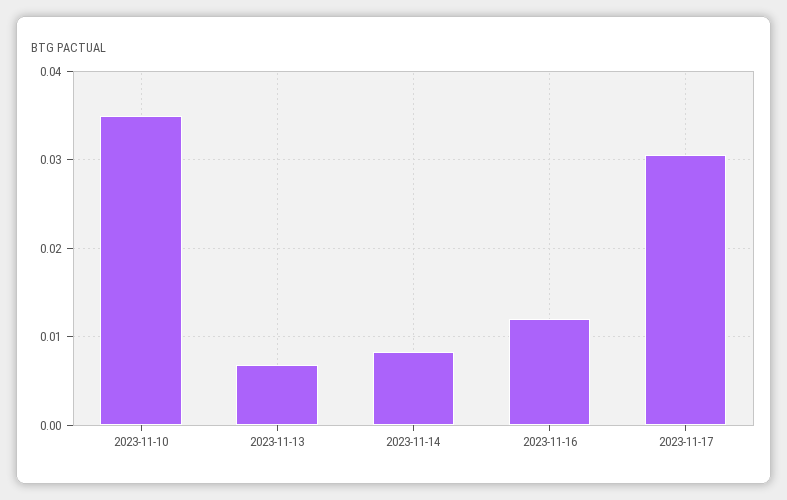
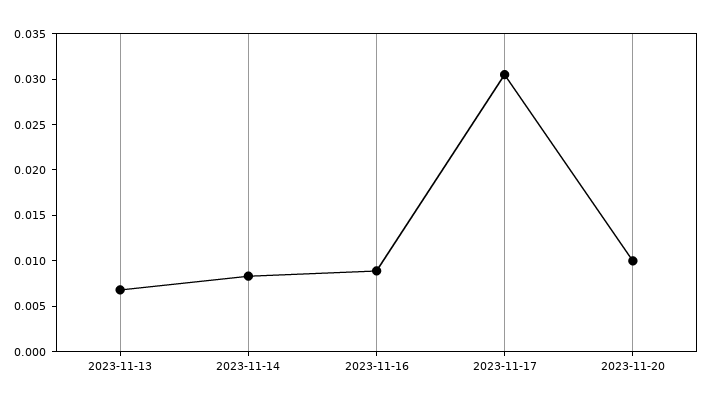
2023-11-10: 0.035 -> none
2023-11-16: 0.012 -> 0.009
2023-11-20: none -> 0.01

